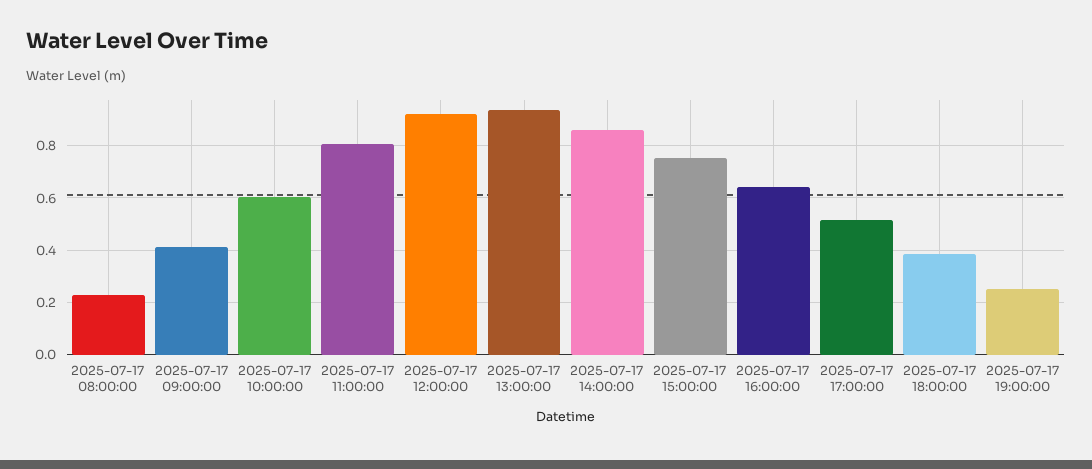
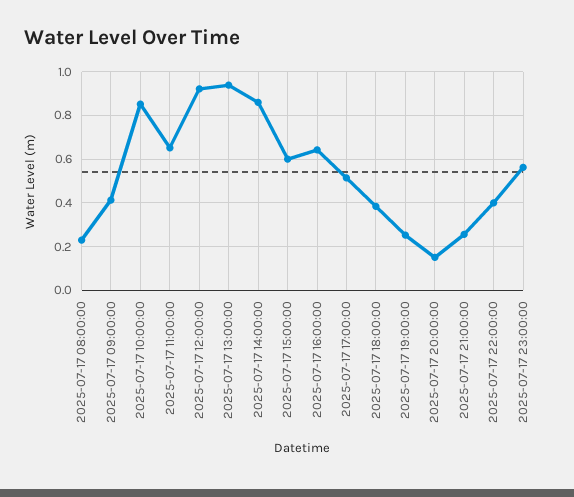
2025-07-17 10:00:00: 0.6 -> 0.85
2025-07-17 11:00:00: 0.8 -> 0.65
2025-07-17 15:00:00: 0.75 -> 0.6
2025-07-17 20:00:00: none -> 0.15
2025-07-17 21:00:00: none -> 0.25
2025-07-17 22:00:00: none -> 0.4
2025-07-17 23:00:00: none -> 0.55

